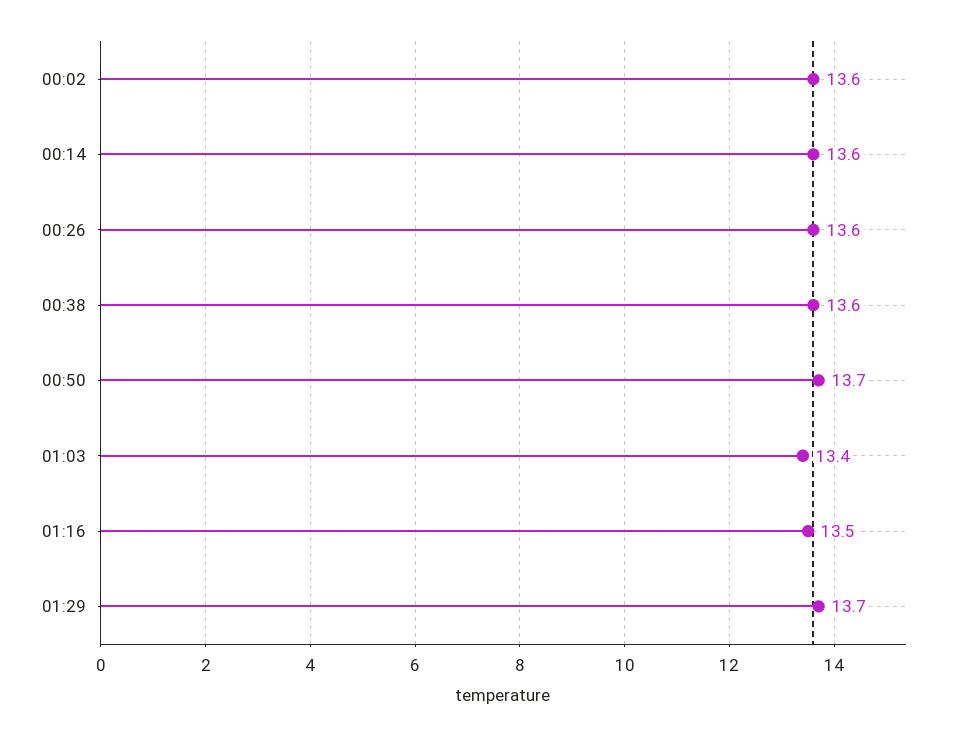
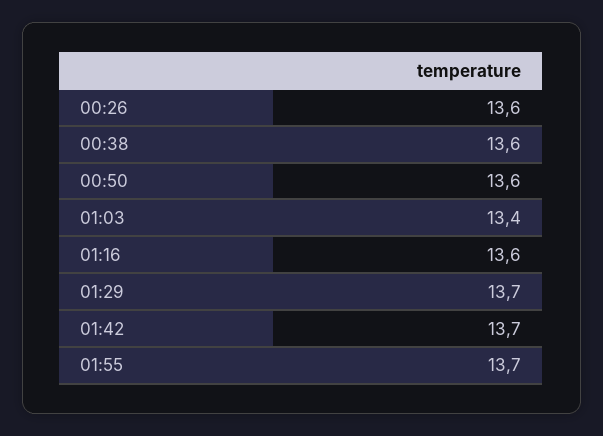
00:02: 13.6 -> none
00:14: 13.6 -> none
00:50: 13.7 -> 13.6
01:16: 13.5 -> 13.6
01:42: none -> 13.7
01:55: none -> 13.7

